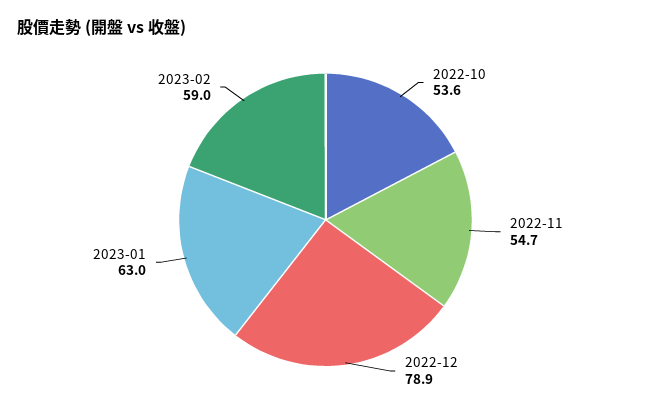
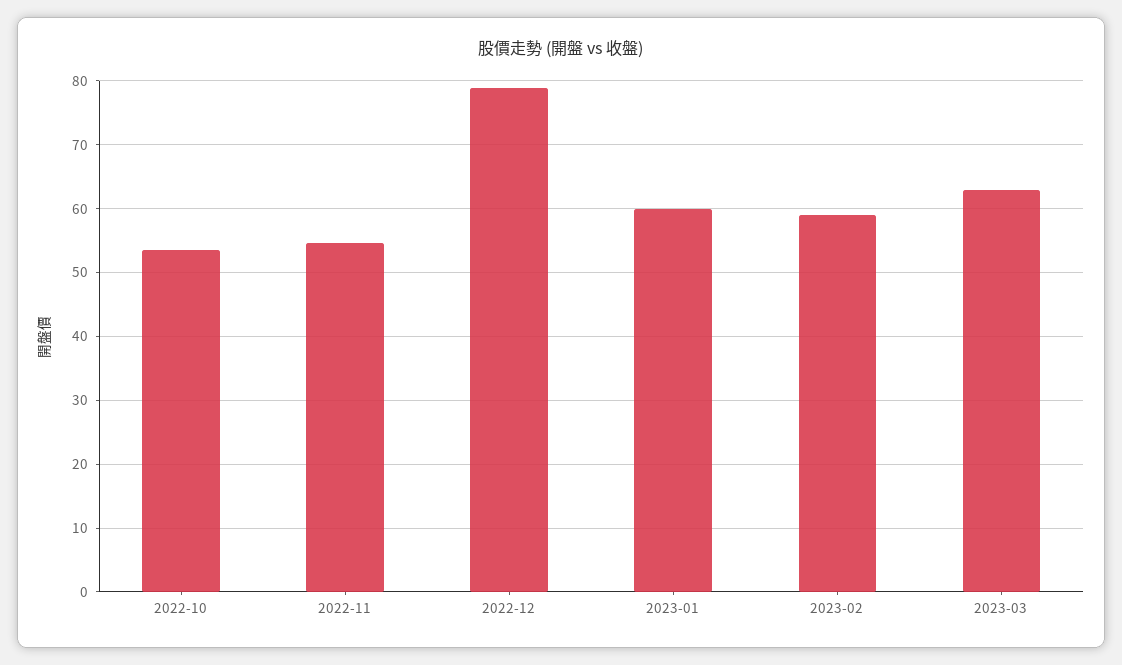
2023-01: 63 -> 60
2023-03: none -> 63

